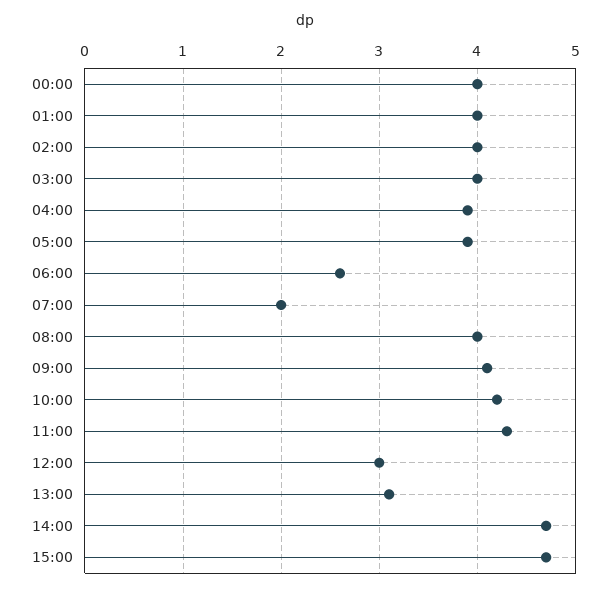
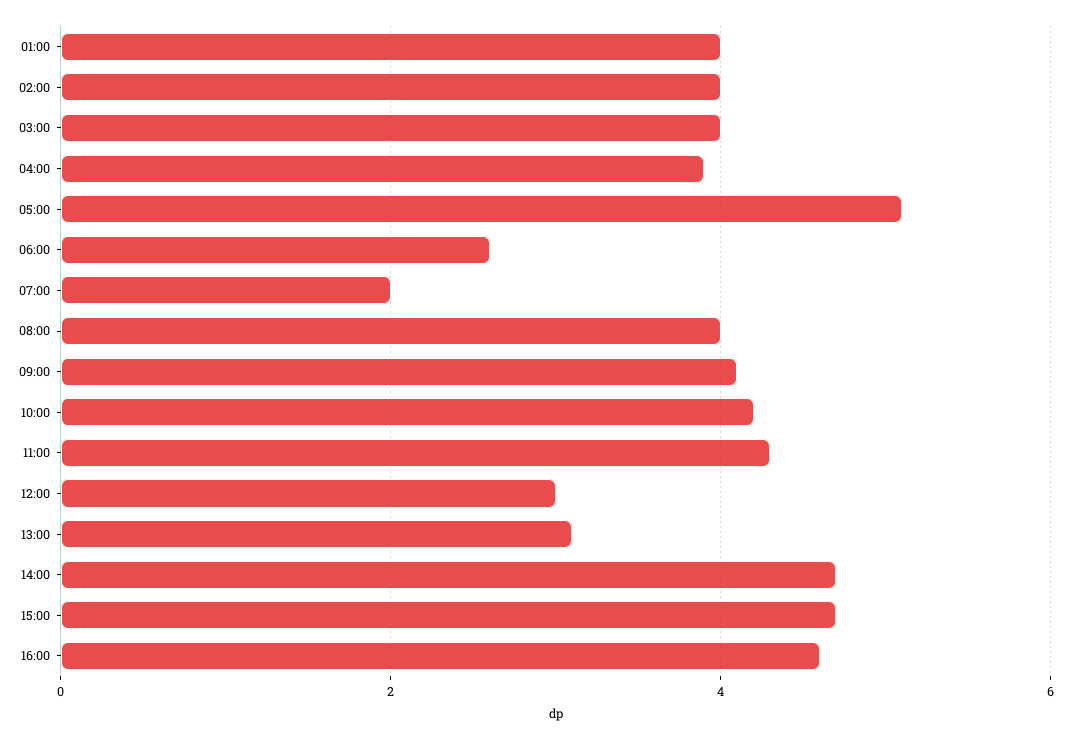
00:00: 4 -> none
05:00: 3.9 -> 5
16:00: none -> 4.5

